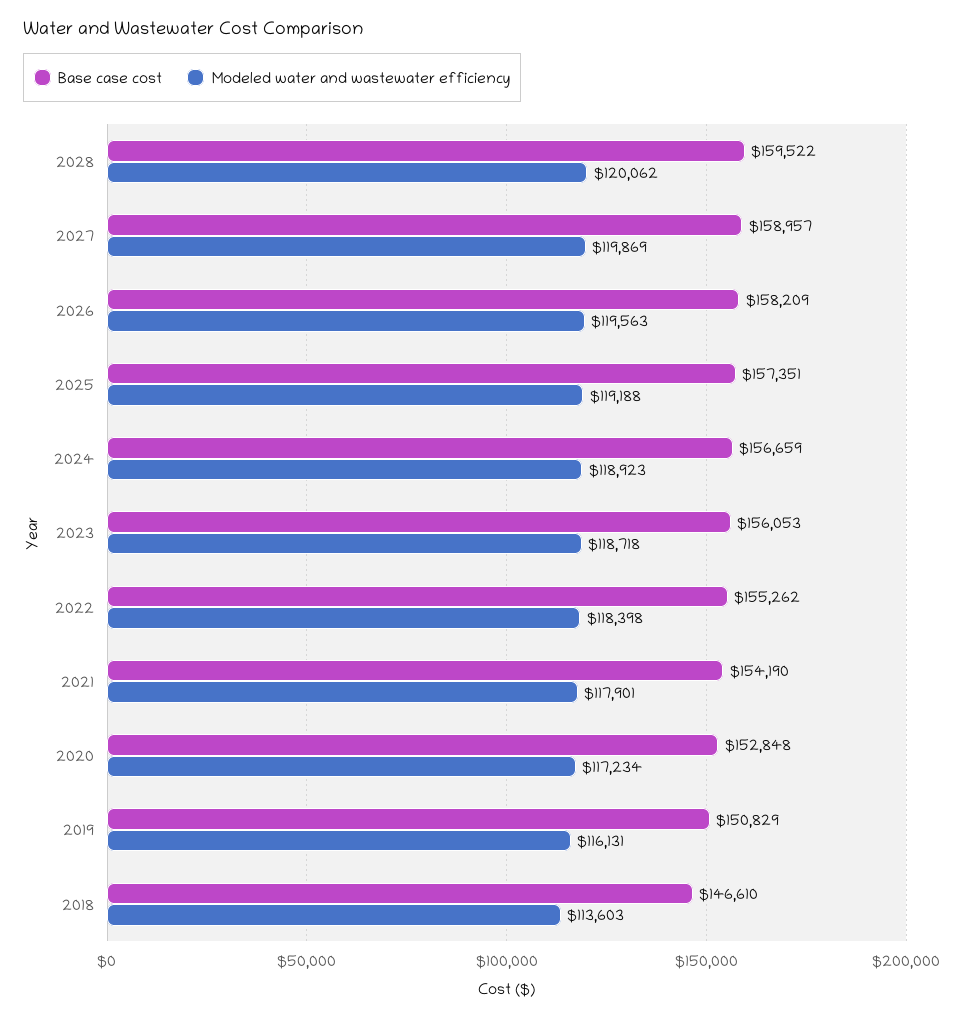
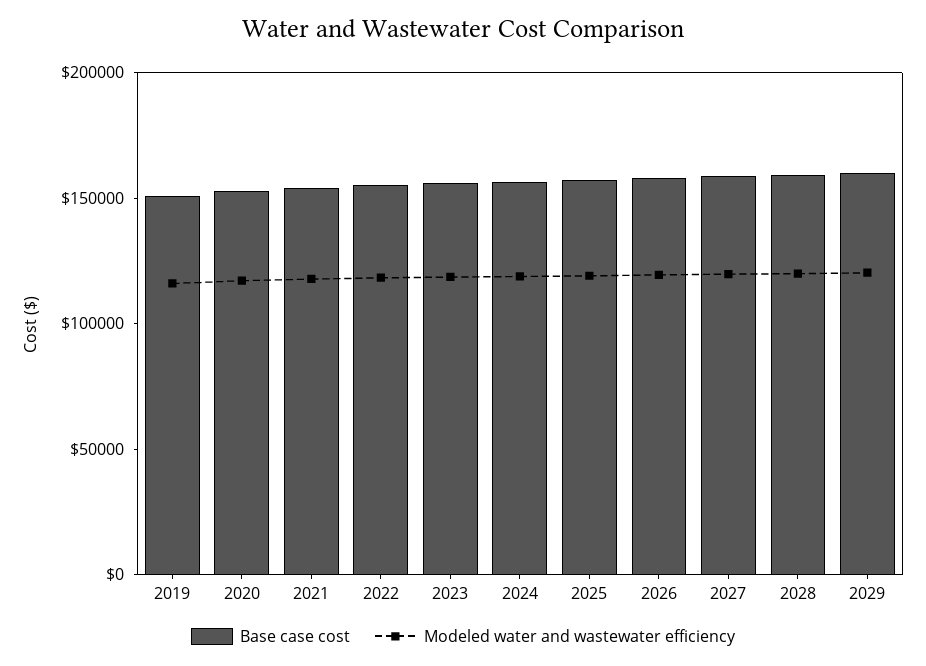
Base case cost, 2018: 146610 -> none
Modeled water and wastewater efficiency, 2018: 113603 -> none
Base case cost, 2029: none -> 160000
Modeled water and wastewater efficiency, 2029: none -> 120000

